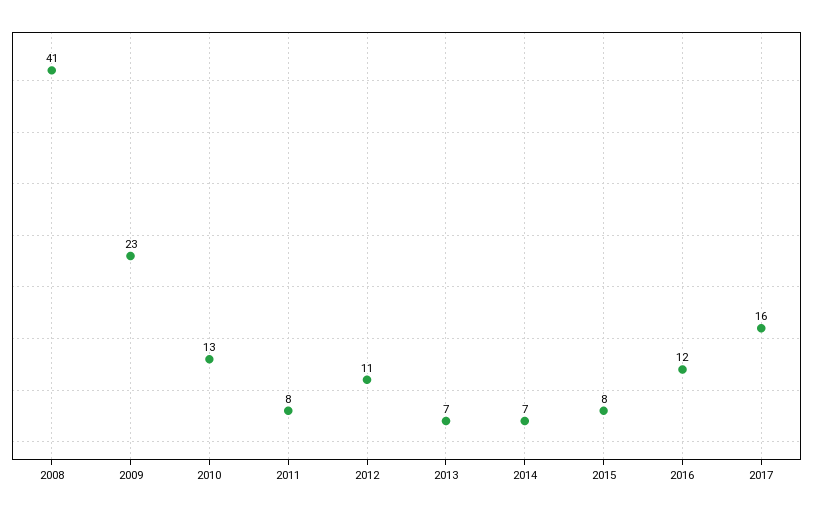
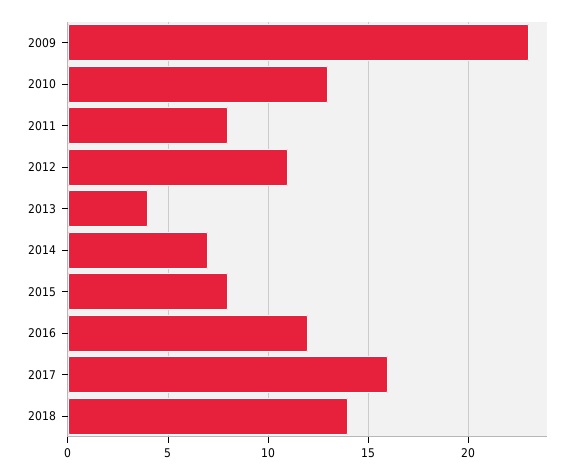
2008: 41 -> none
2013: 7 -> 4
2018: none -> 14

